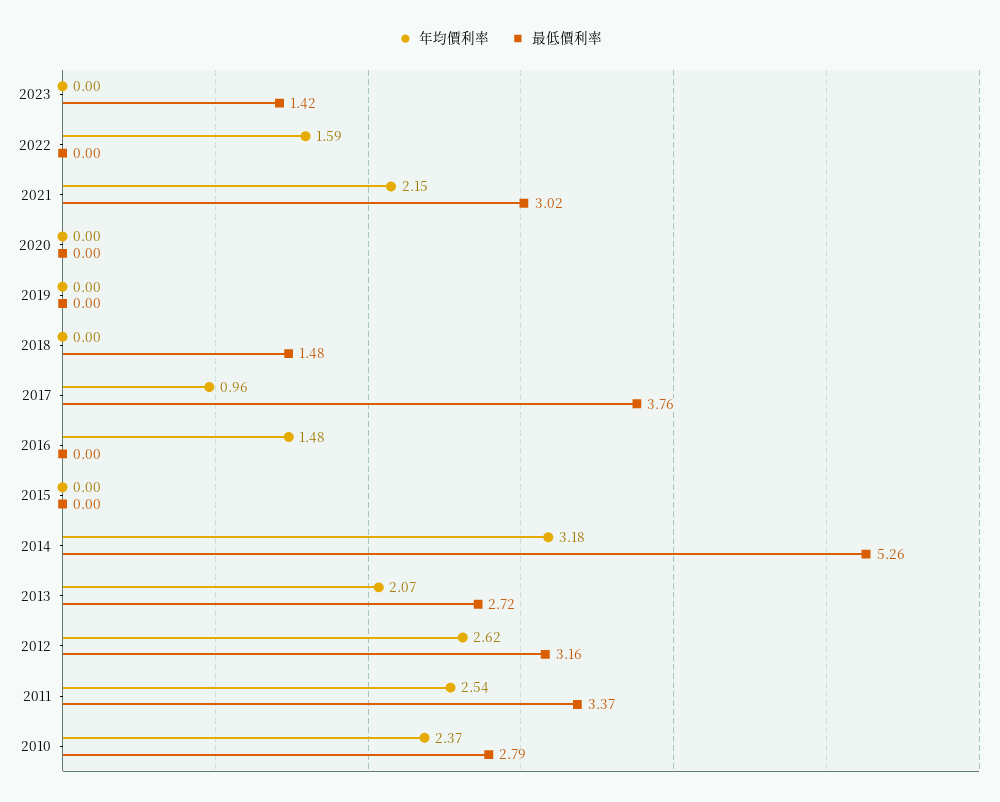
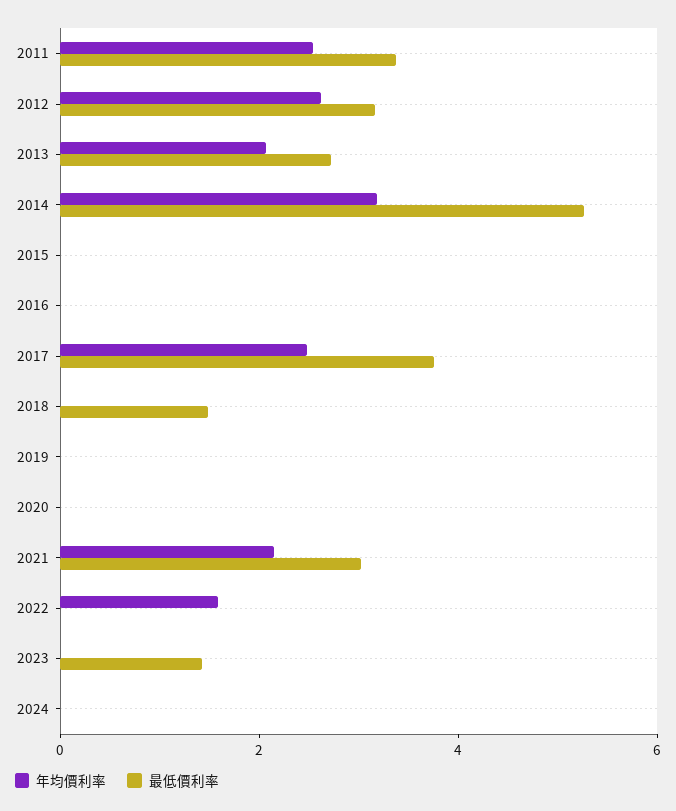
年均價利率, 2017: 0.96 -> 2.5
年均價利率, 2016: 1.48 -> 0
年均價利率, 2010: 2.37 -> none
最低價利率, 2010: 2.79 -> none
年均價利率, 2024: none -> 0
最低價利率, 2024: none -> 0

